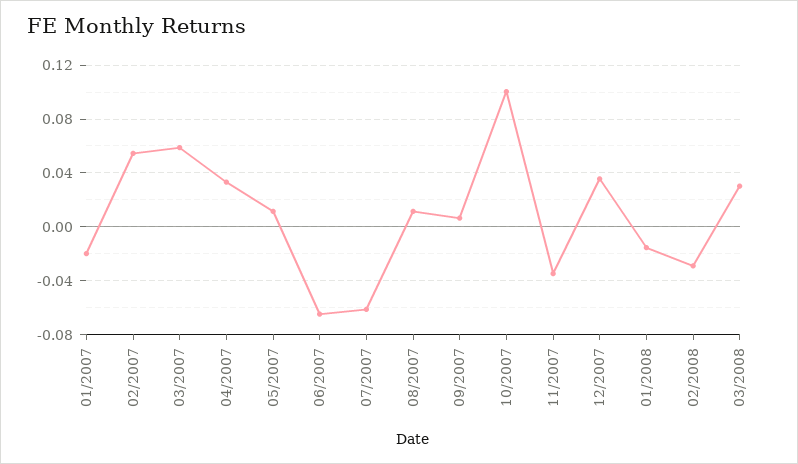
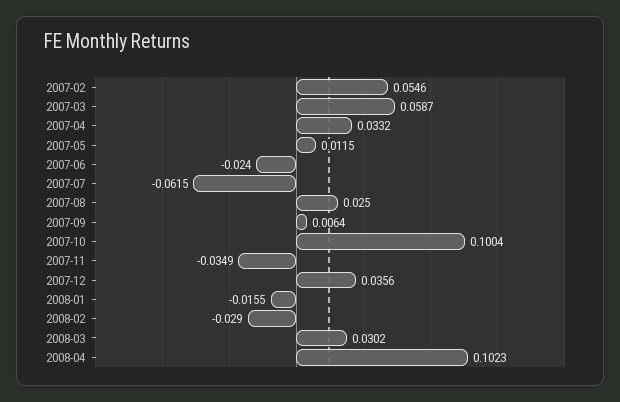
01/2007: -0.02 -> none
06/2007: -0.065 -> -0.024
08/2007: 0.01 -> 0.025
2008-04: none -> 0.1023

